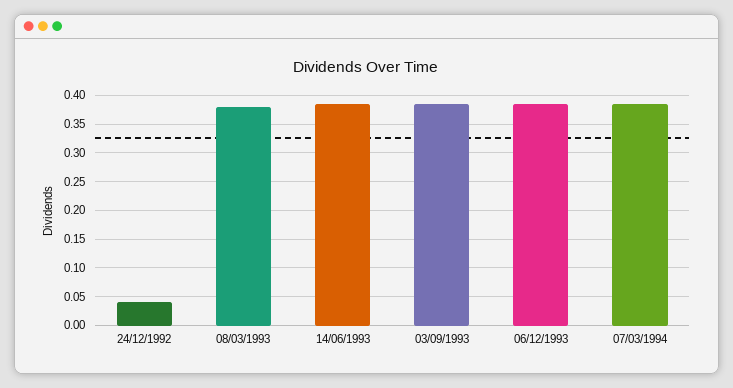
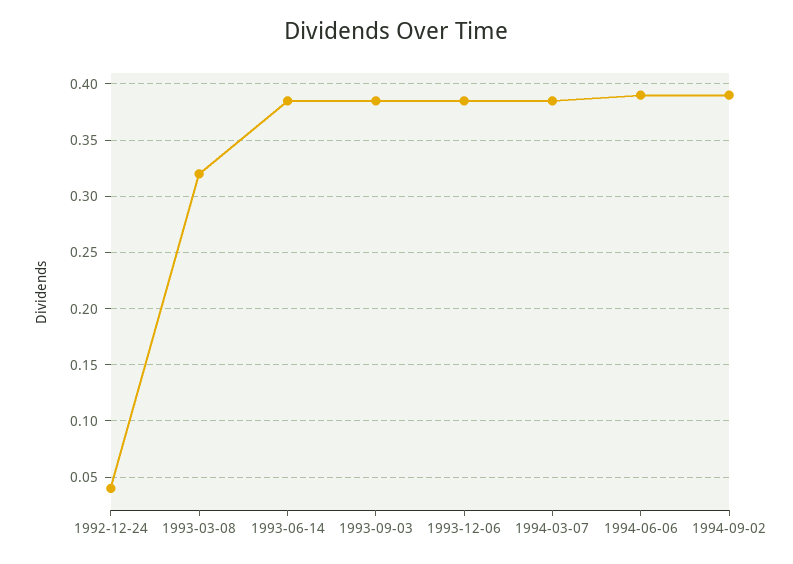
08/03/1993: 0.375 -> 0.32
1994-06-06: none -> 0.39
1994-09-02: none -> 0.39

